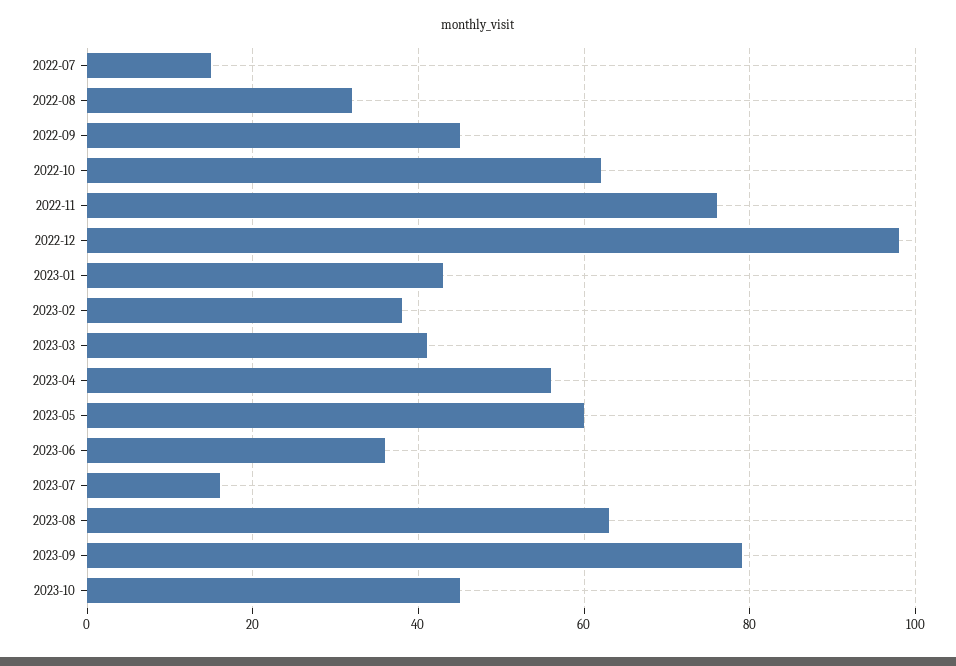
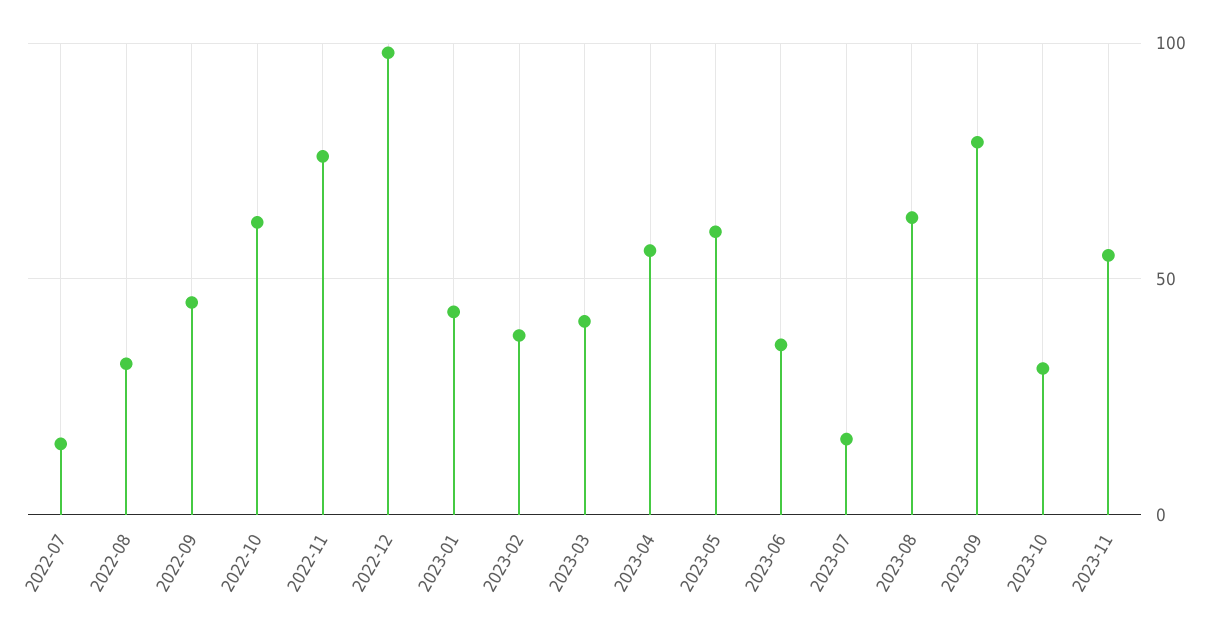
2023-10: 45 -> 30
2023-11: none -> 55

